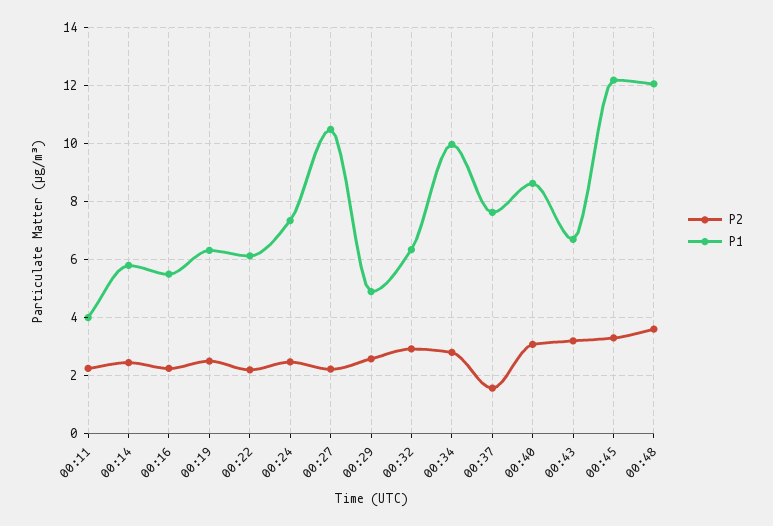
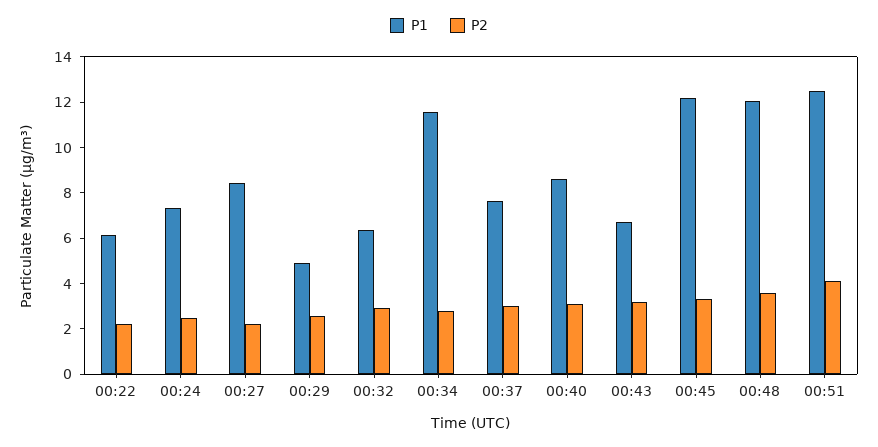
P2, 00:11: 2.25 -> none
P1, 00:11: 4 -> none
P2, 00:14: 2.5 -> none
P1, 00:14: 5.75 -> none
P2, 00:16: 2.25 -> none
P1, 00:16: 5.5 -> none
P2, 00:19: 2.5 -> none
P1, 00:19: 6.25 -> none
P1, 00:27: 10.5 -> 8.5
P1, 00:34: 10 -> 11.5
P2, 00:37: 1.5 -> 3
P1, 00:51: none -> 12.5
P2, 00:51: none -> 4

